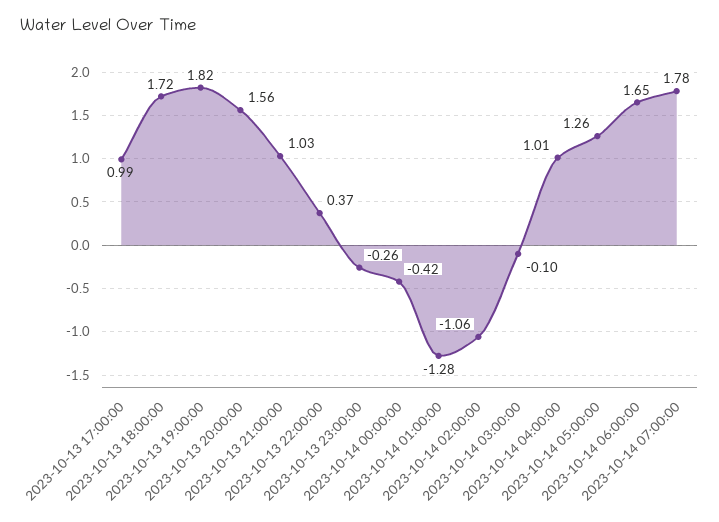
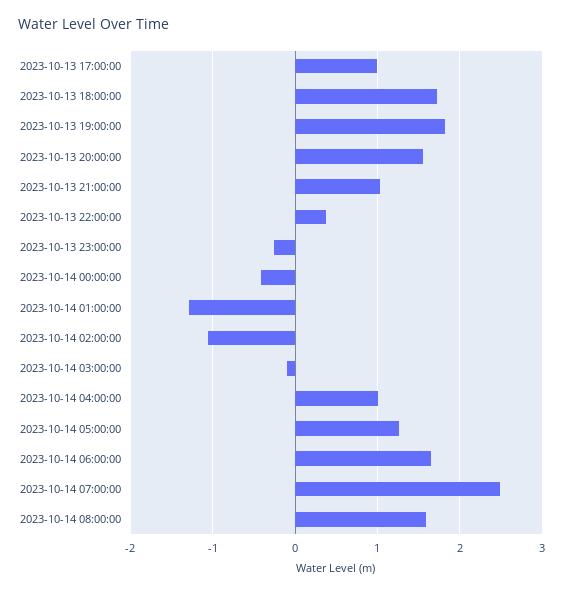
2023-10-14 07:00:00: 1.78 -> 2.5
2023-10-14 08:00:00: none -> 1.6

